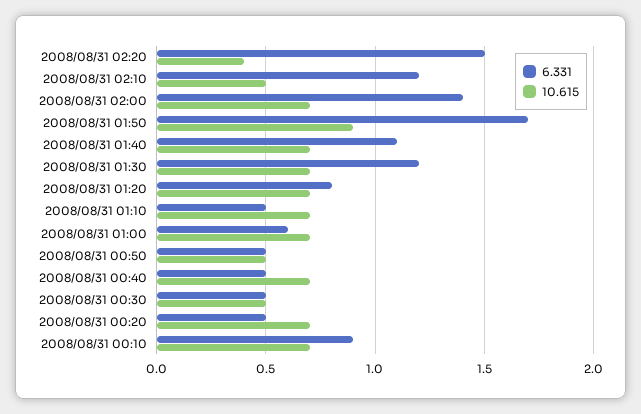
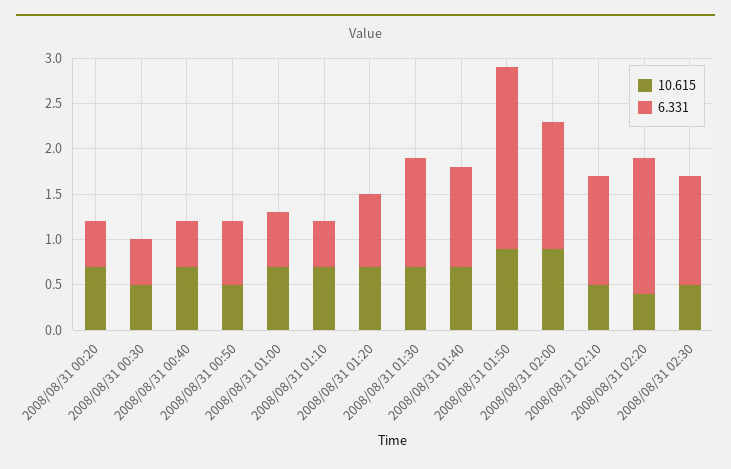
10.615, 2008/08/31 02:00: 0.7 -> 0.9
6.331, 2008/08/31 01:50: 1.7 -> 2
6.331, 2008/08/31 00:50: 0.5 -> 0.7
6.331, 2008/08/31 00:10: 0.9 -> none
10.615, 2008/08/31 00:10: 0.7 -> none
10.615, 2008/08/31 02:30: none -> 0.5
6.331, 2008/08/31 02:30: none -> 1.2

